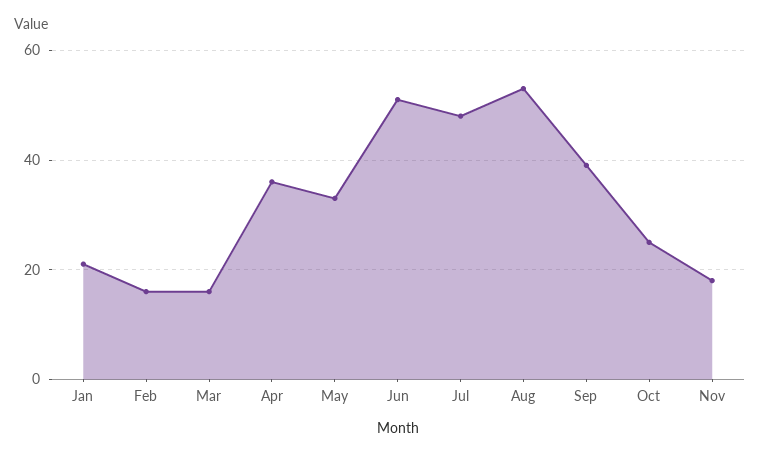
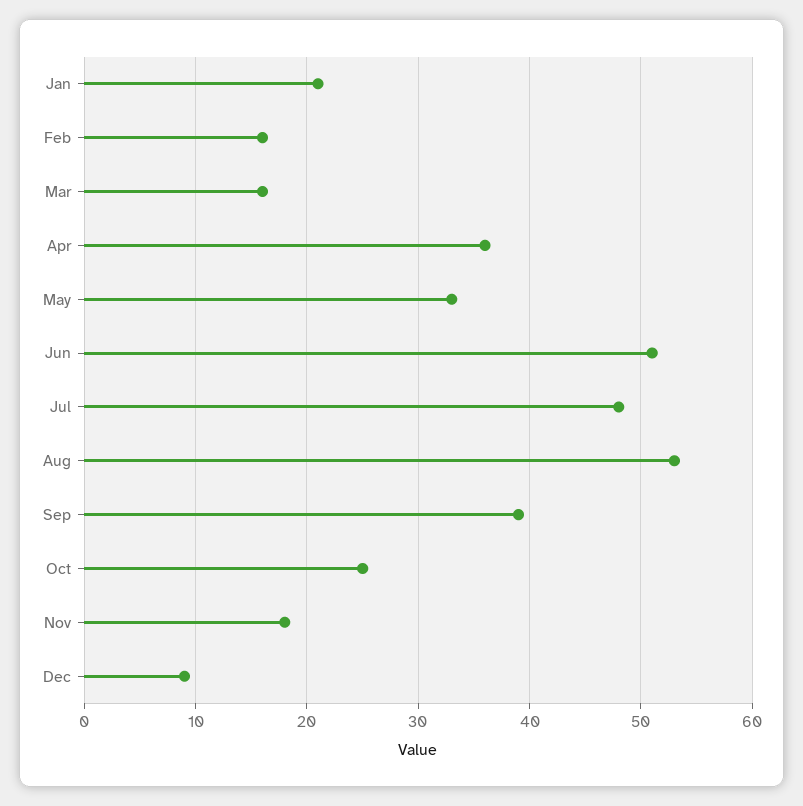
Dec: none -> 9

